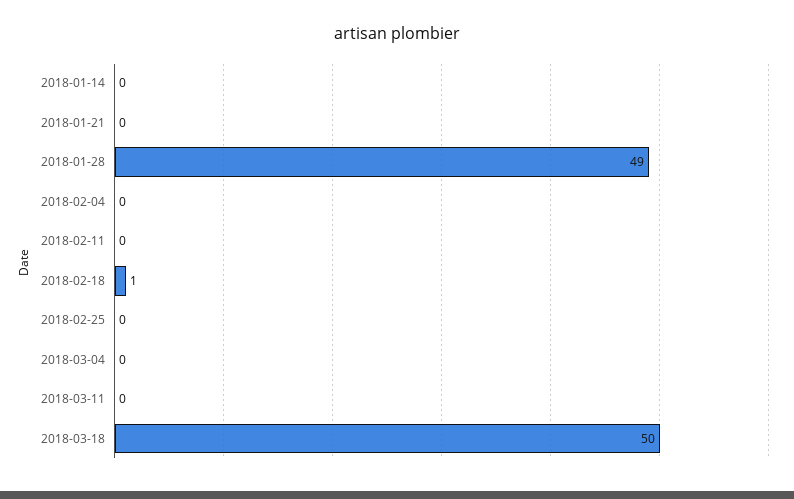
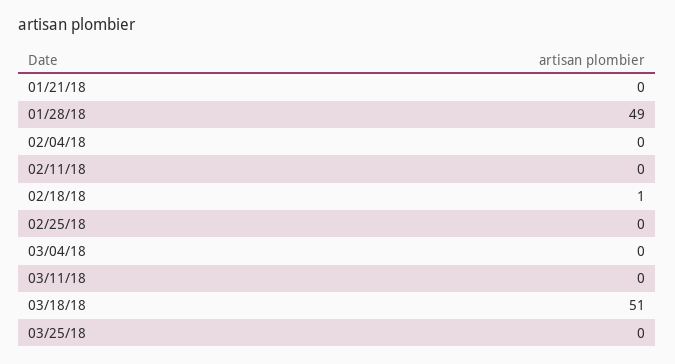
2018-01-14: 0 -> none
2018-03-18: 50 -> 51
03/25/18: none -> 0

